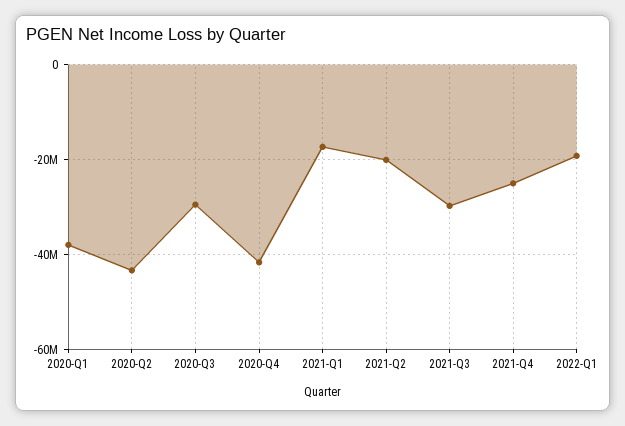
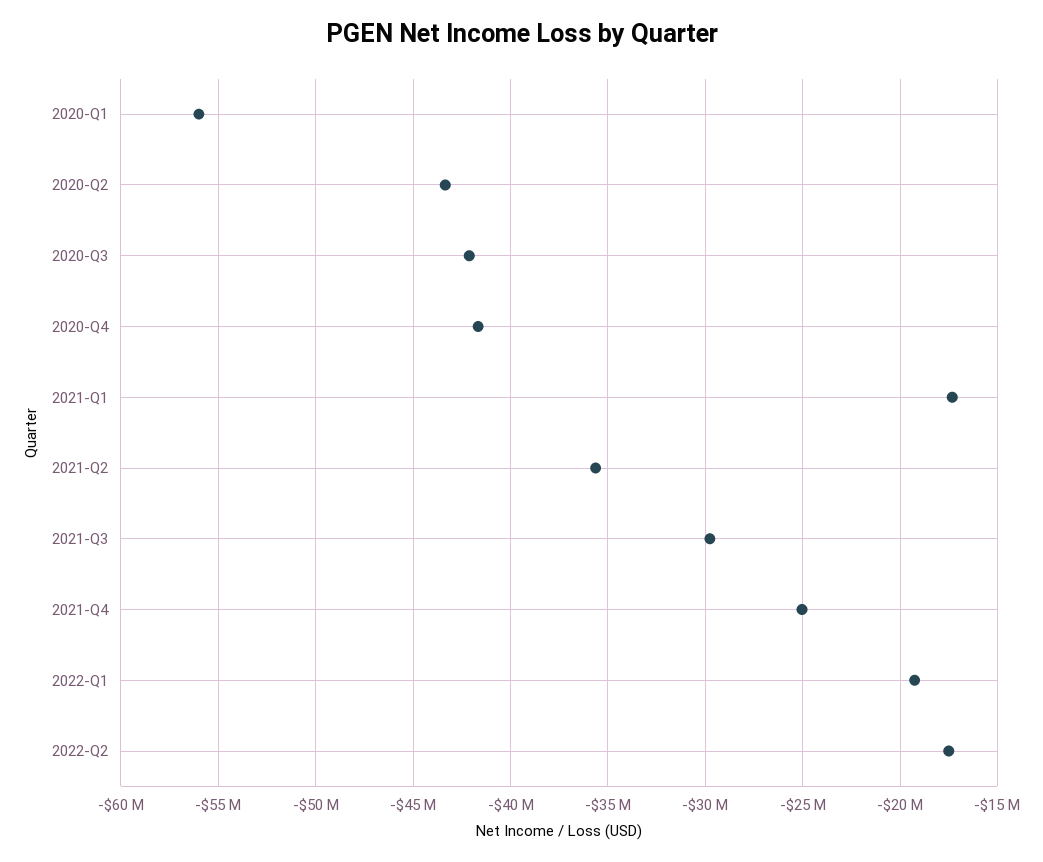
2020-Q1: -38000000 -> -56000000
2020-Q3: -30000000 -> -42000000
2021-Q2: -20000000 -> -35500000
2022-Q2: none -> -17500000

